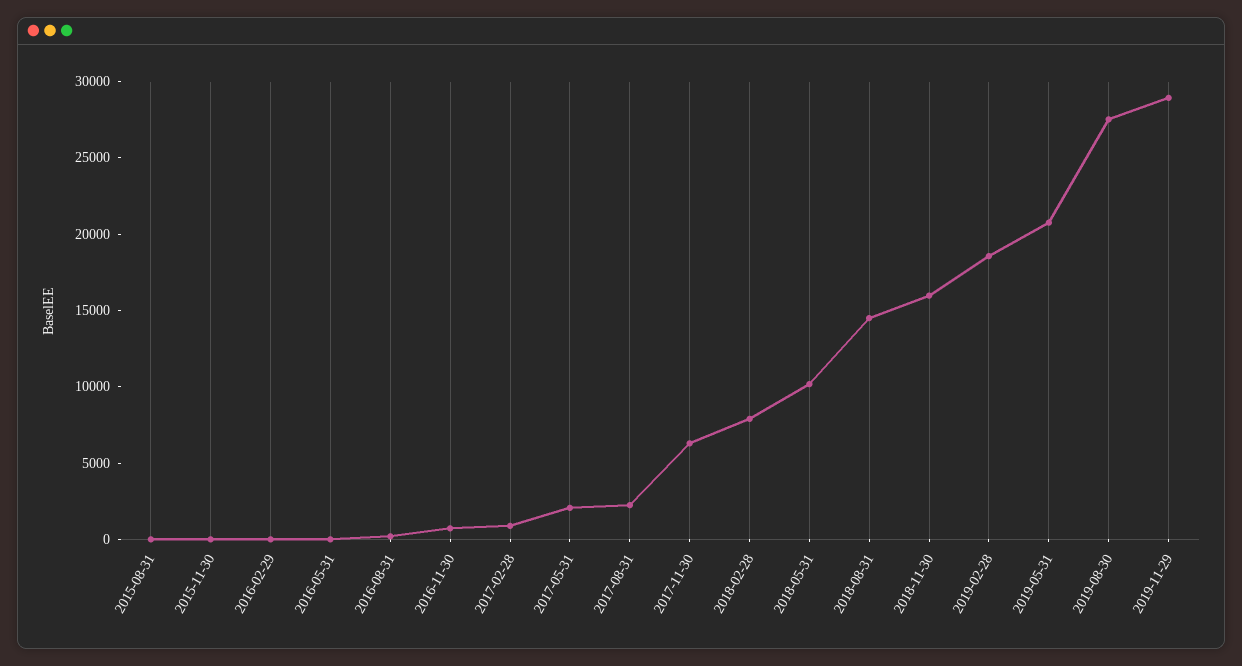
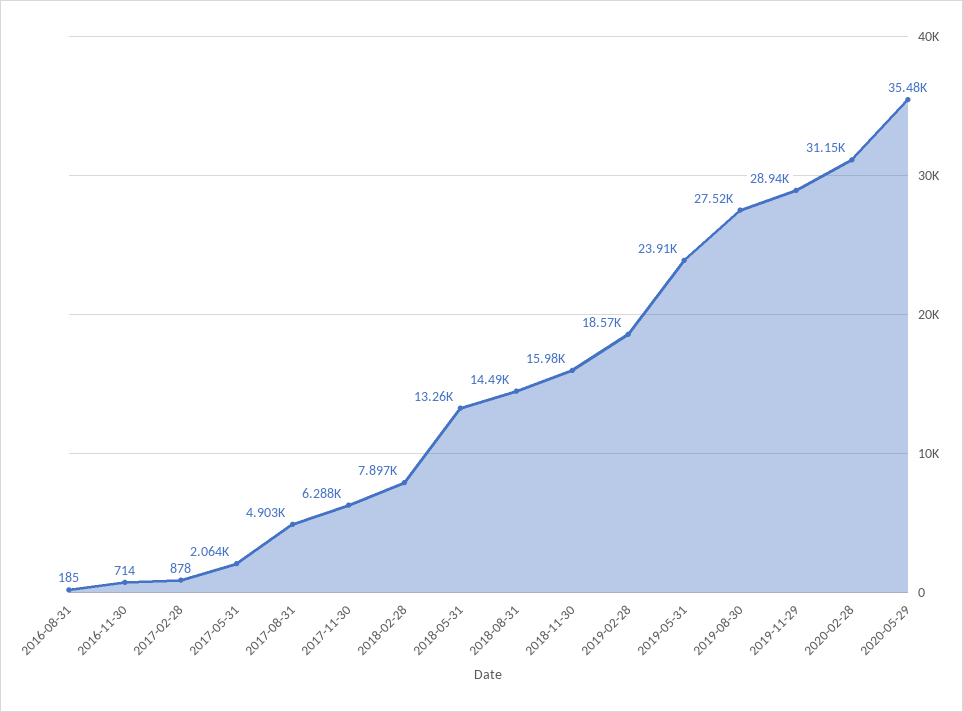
2015-08-31: 0 -> none
2015-11-30: 0 -> none
2016-02-29: 0 -> none
2016-05-31: 0 -> none
2017-08-31: 2000 -> 4903
2018-05-31: 10000 -> 13260
2019-05-31: 21000 -> 23910
2020-02-28: none -> 31150
2020-05-29: none -> 35480

